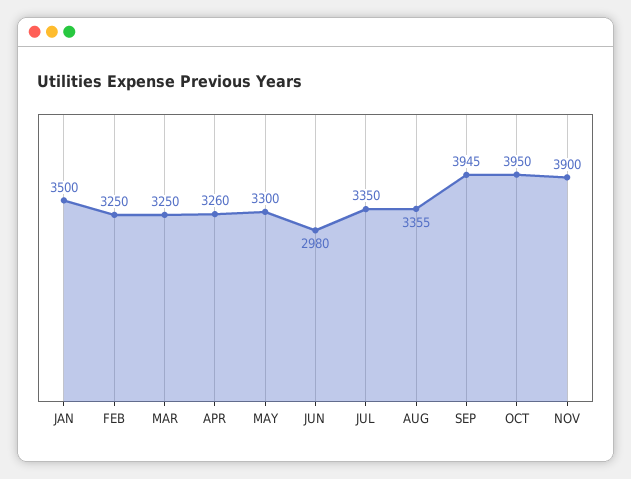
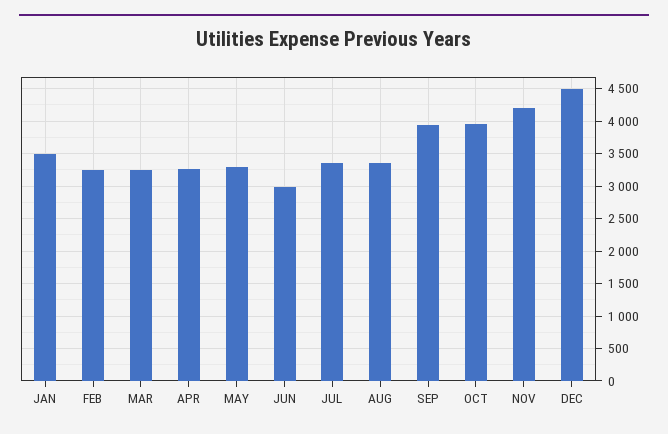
NOV: 3900 -> 4200
DEC: none -> 4500

